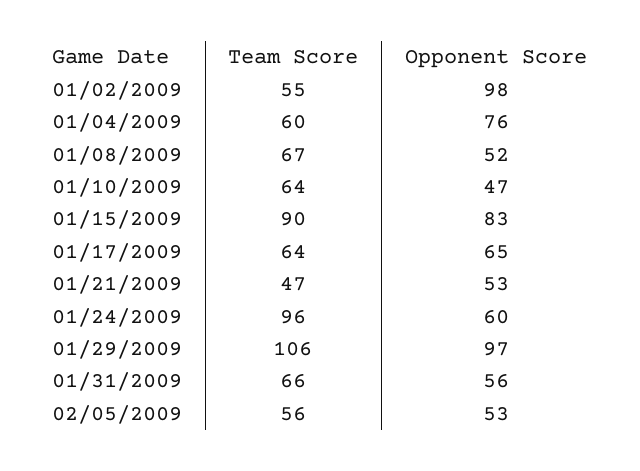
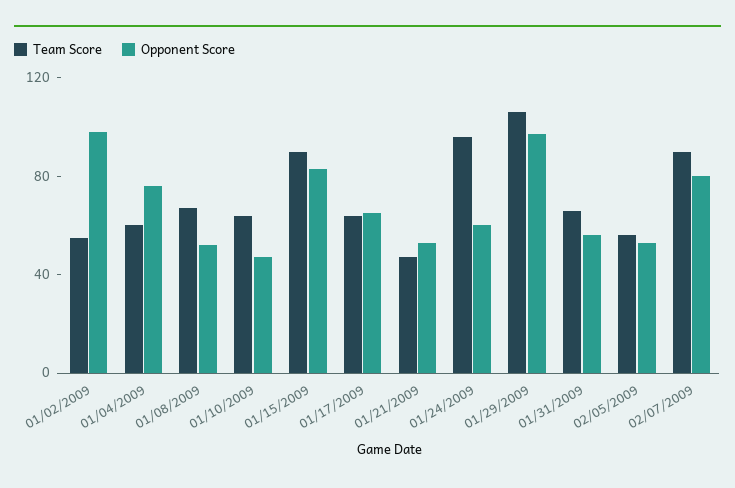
Team Score, 02/07/2009: none -> 90
Opponent Score, 02/07/2009: none -> 80

